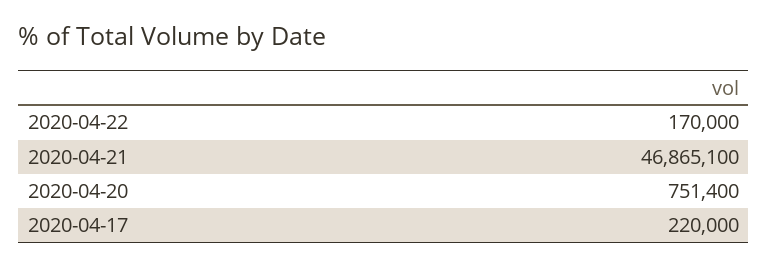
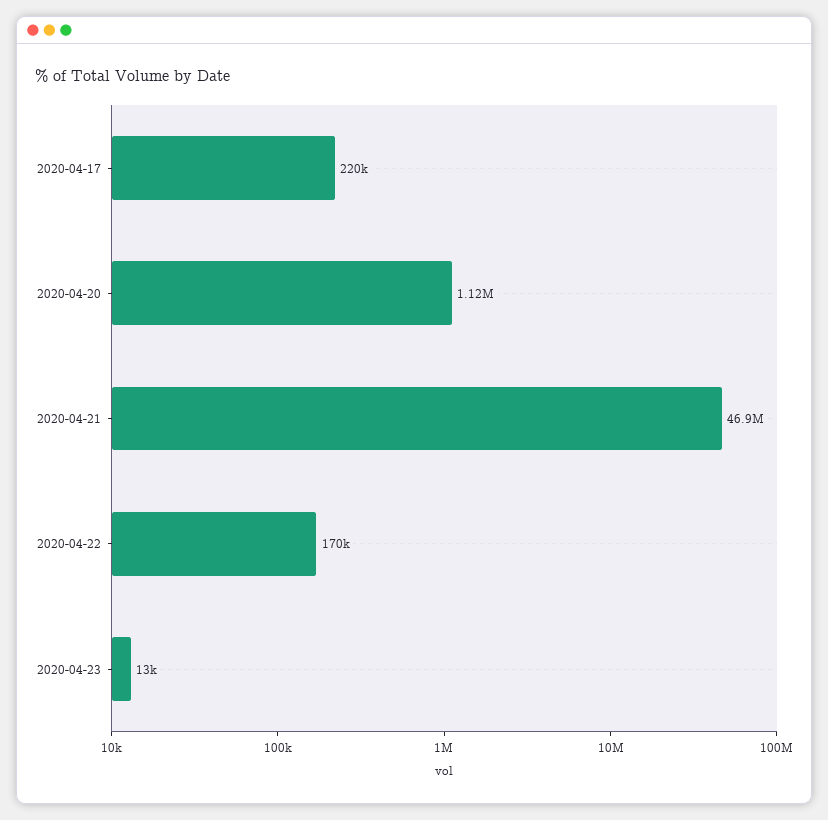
2020-04-20: 751400 -> 1120000
2020-04-23: none -> 13000

